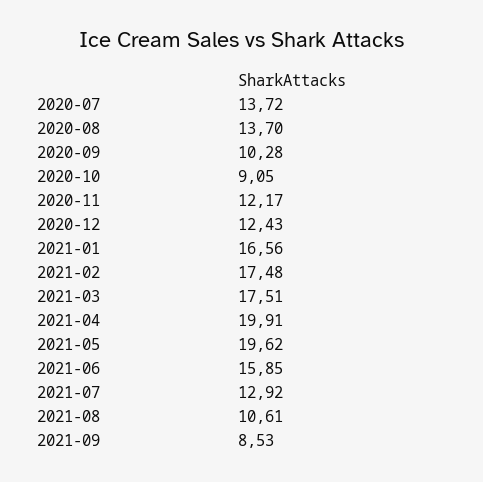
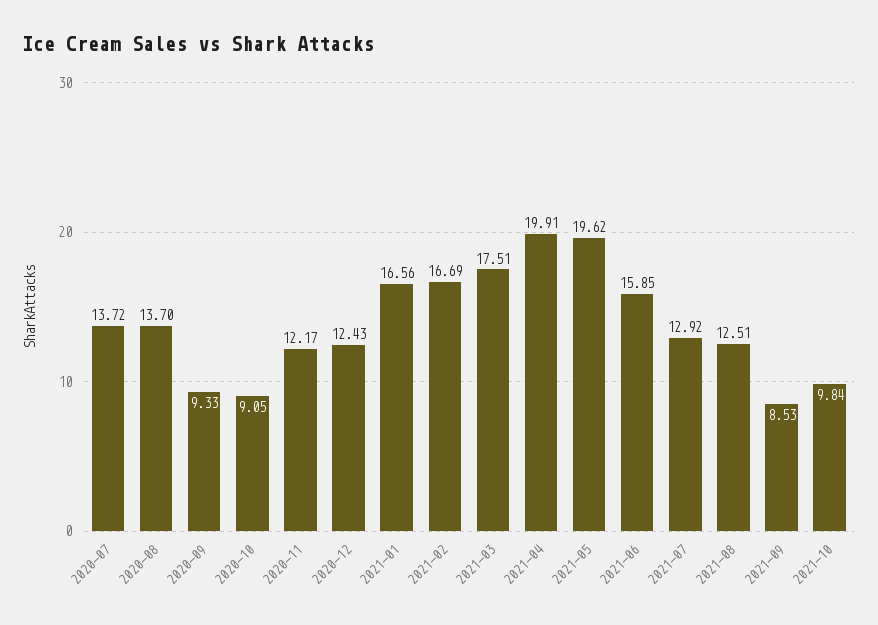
2020-09: 10.28 -> 9.33
2021-02: 17.48 -> 16.69
2021-08: 10.61 -> 12.51
2021-10: none -> 9.84

